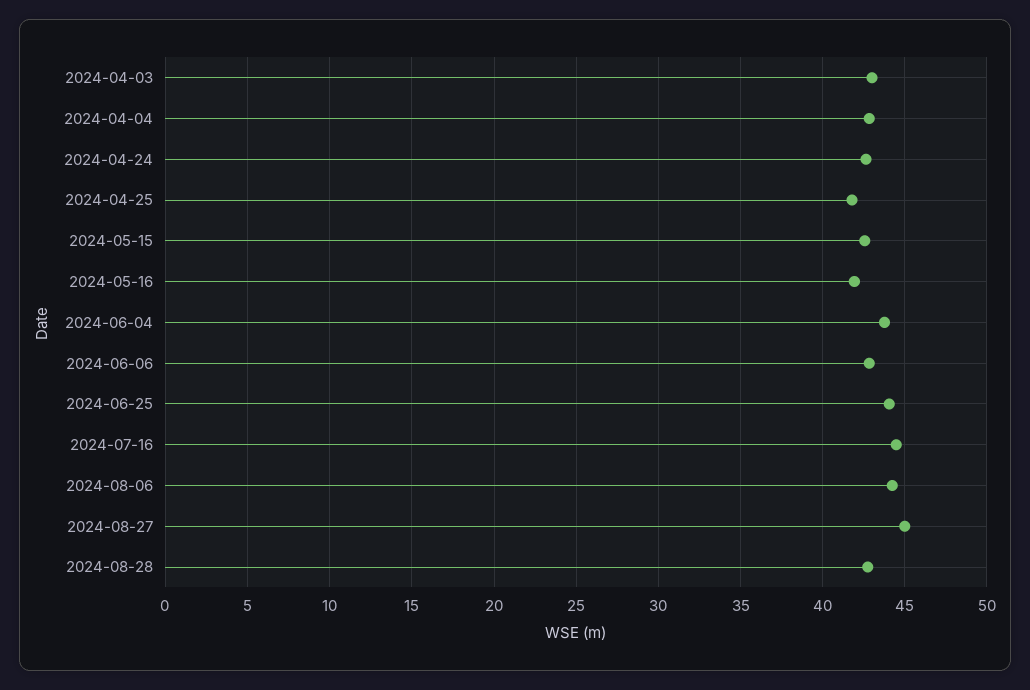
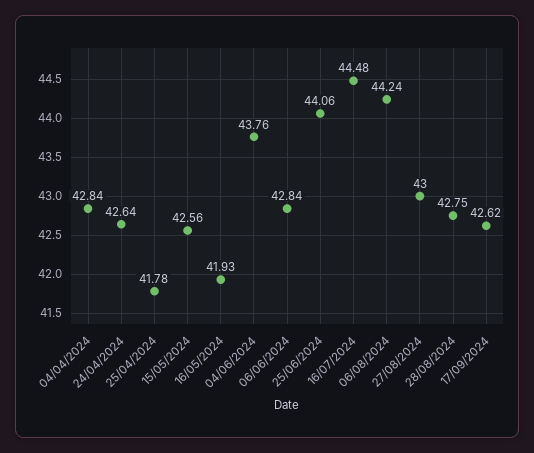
2024-04-03: 43 -> none
2024-08-27: 45 -> 43
17/09/2024: none -> 42.62

